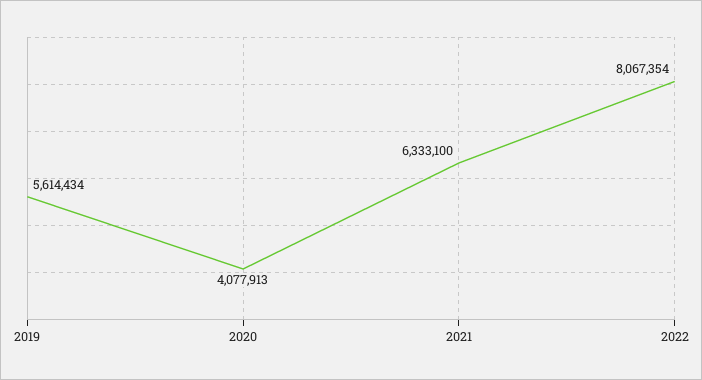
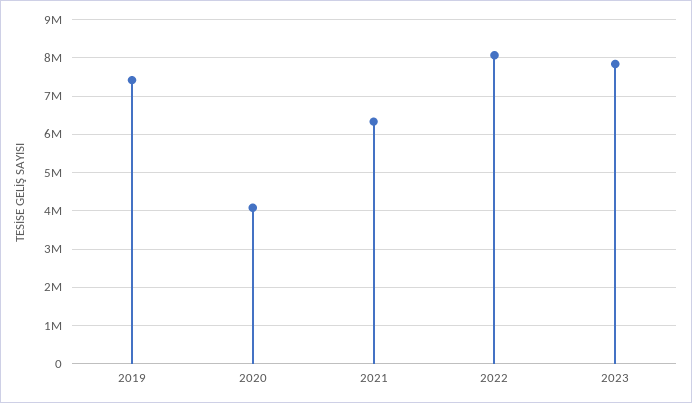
2019: 5614434 -> 7400000
2023: none -> 7800000

